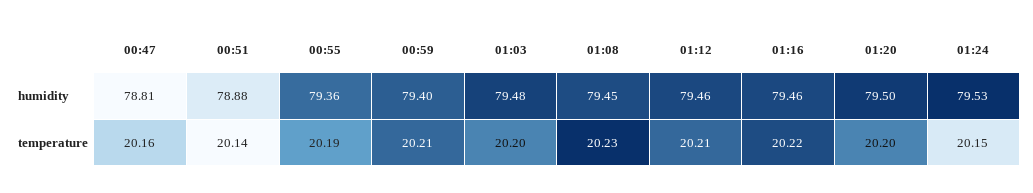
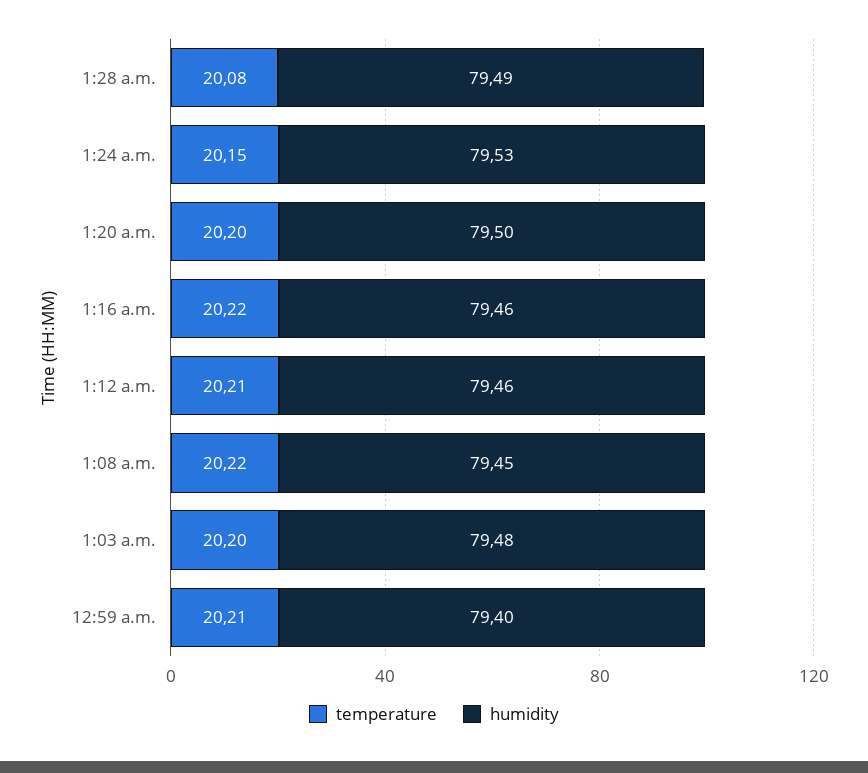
humidity, 00:47: 78.81 -> none
humidity, 00:51: 78.88 -> none
humidity, 00:55: 79.36 -> none
temperature, 00:47: 20.16 -> none
temperature, 00:51: 20.14 -> none
temperature, 00:55: 20.19 -> none
temperature, 01:08: 20.23 -> 20.22
temperature, 1:28 a.m.: none -> 20.08
humidity, 1:28 a.m.: none -> 79.49

